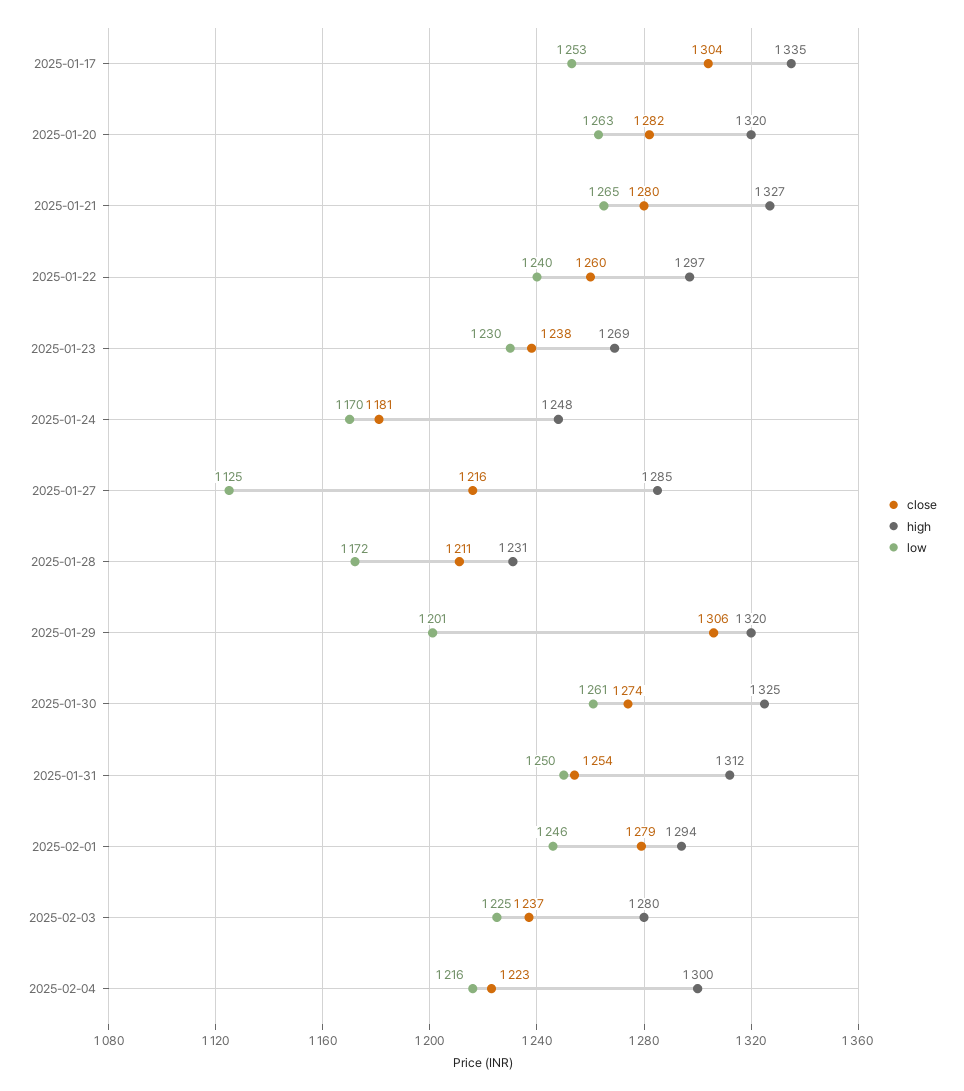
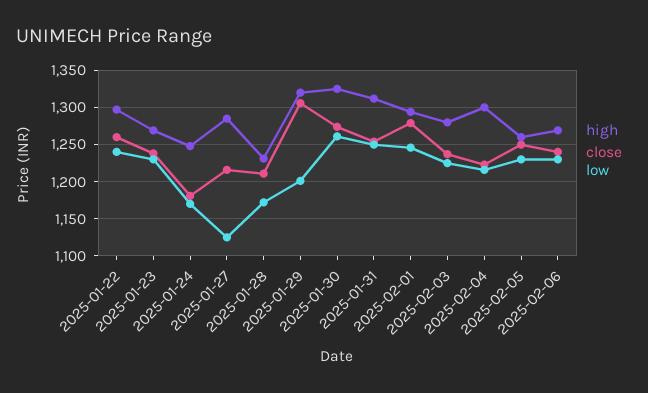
close, 2025-01-17: 1304 -> none
high, 2025-01-17: 1335 -> none
low, 2025-01-17: 1253 -> none
close, 2025-01-20: 1282 -> none
high, 2025-01-20: 1320 -> none
low, 2025-01-20: 1263 -> none
close, 2025-01-21: 1280 -> none
high, 2025-01-21: 1327 -> none
low, 2025-01-21: 1265 -> none
high, 2025-02-05: none -> 1260
close, 2025-02-05: none -> 1250
low, 2025-02-05: none -> 1230
high, 2025-02-06: none -> 1270
close, 2025-02-06: none -> 1240
low, 2025-02-06: none -> 1230

